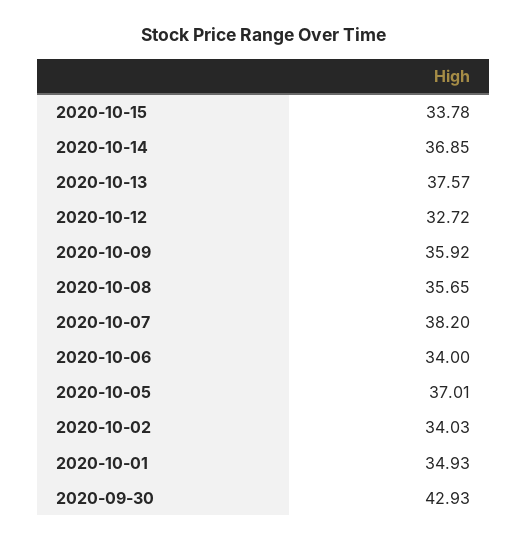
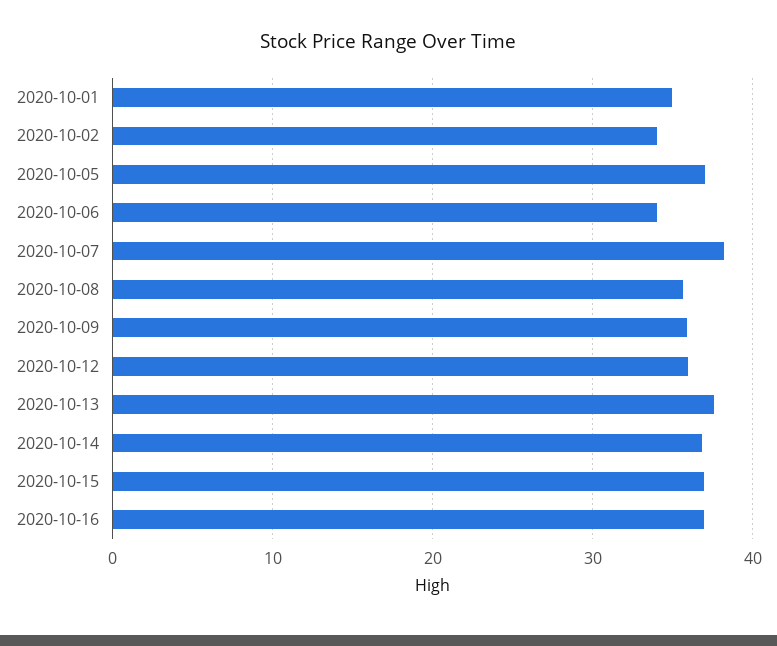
2020-10-15: 33.78 -> 37
2020-10-12: 32.72 -> 36
2020-09-30: 42.93 -> none
2020-10-16: none -> 37

